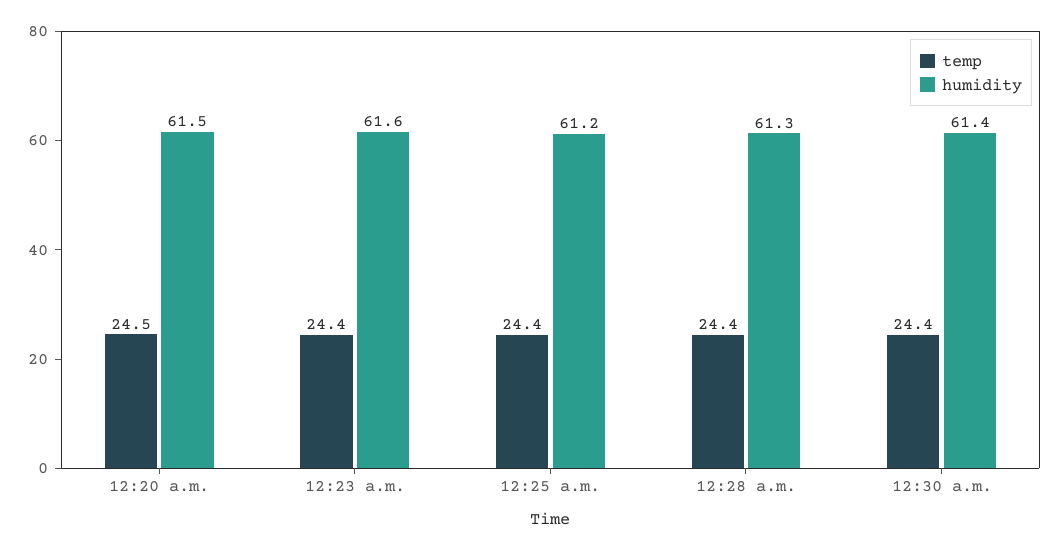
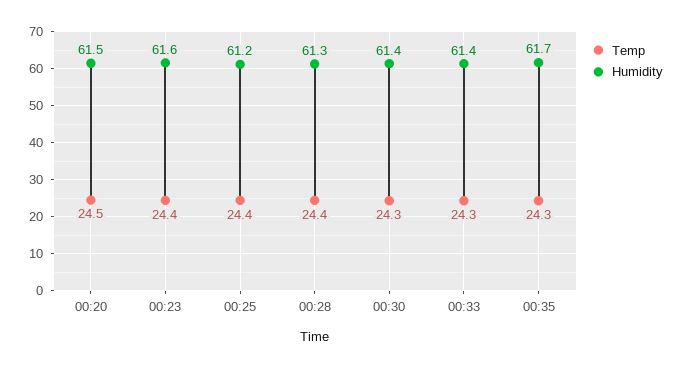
temp, 12:30 a.m.: 24.4 -> 24.3
temp, 00:33: none -> 24.3
humidity, 00:33: none -> 61.4
temp, 00:35: none -> 24.3
humidity, 00:35: none -> 61.7

